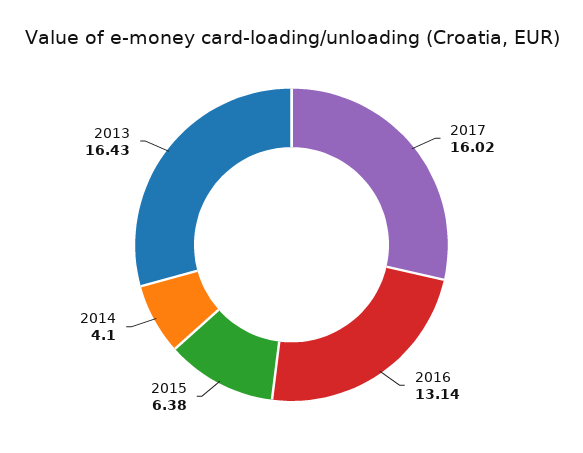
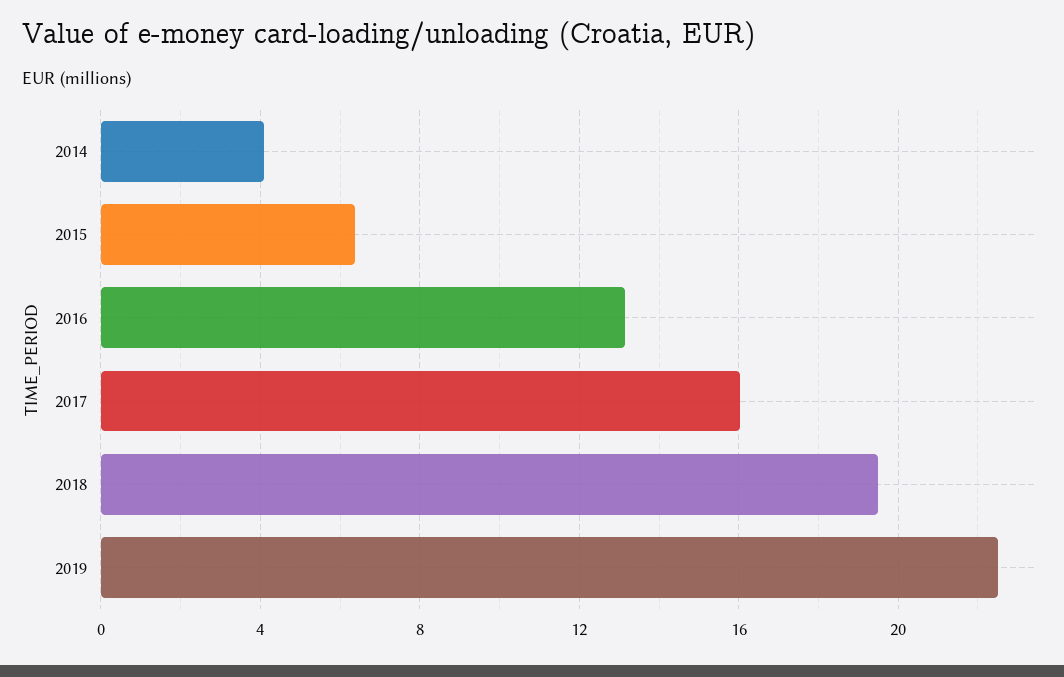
2013: 16.43 -> none
2018: none -> 19.5
2019: none -> 22.5

